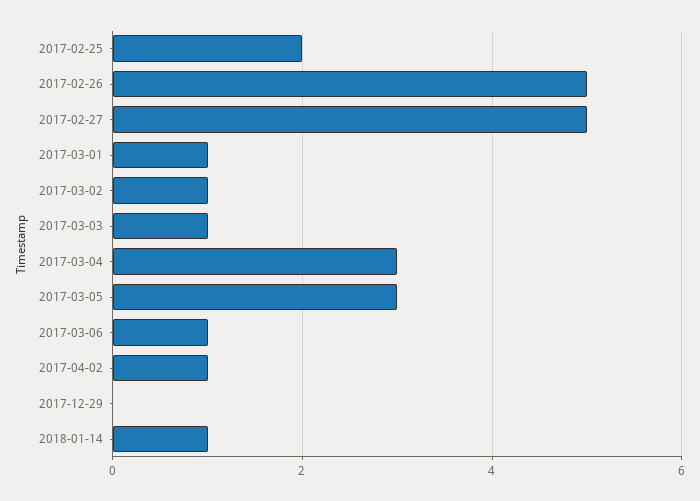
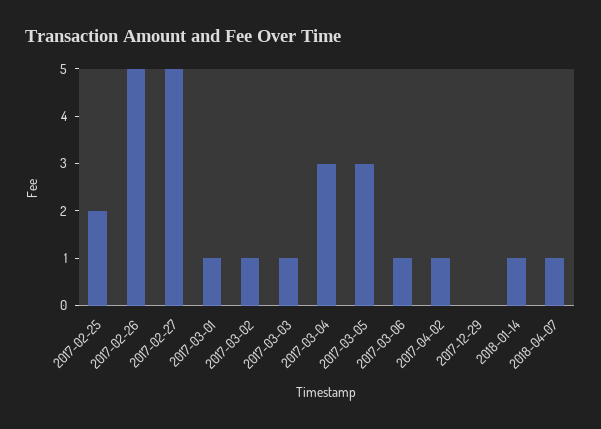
2018-04-07: none -> 1

